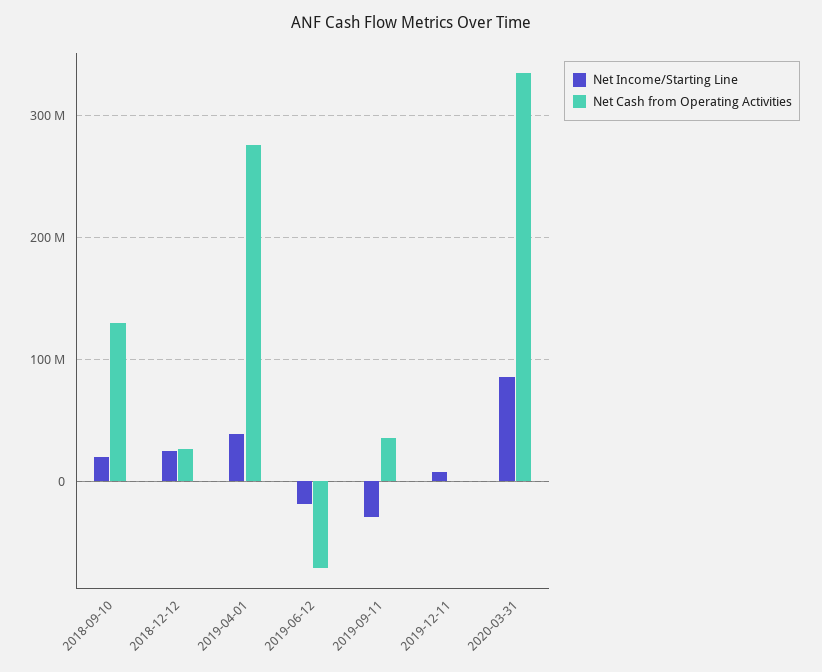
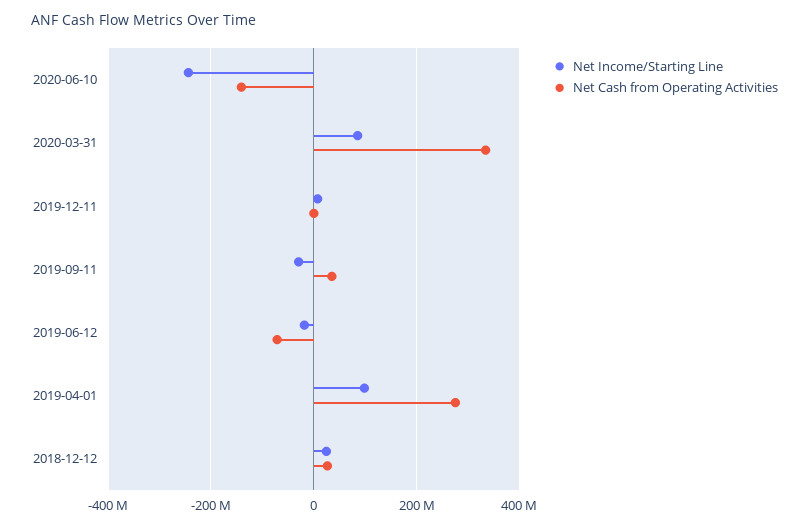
Net Income/Starting Line, 2018-09-10: 20000000 -> none
Net Cash from Operating Activities, 2018-09-10: 130000000 -> none
Net Income/Starting Line, 2019-04-01: 40000000 -> 100000000
Net Income/Starting Line, 2020-06-10: none -> -240000000
Net Cash from Operating Activities, 2020-06-10: none -> -140000000

